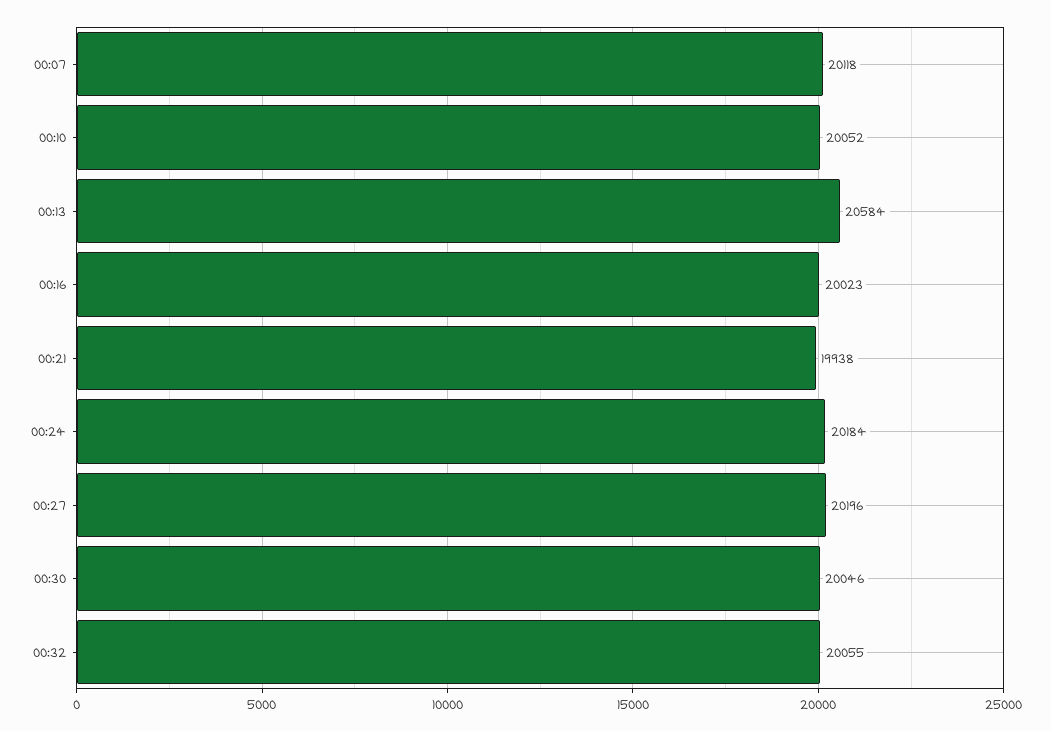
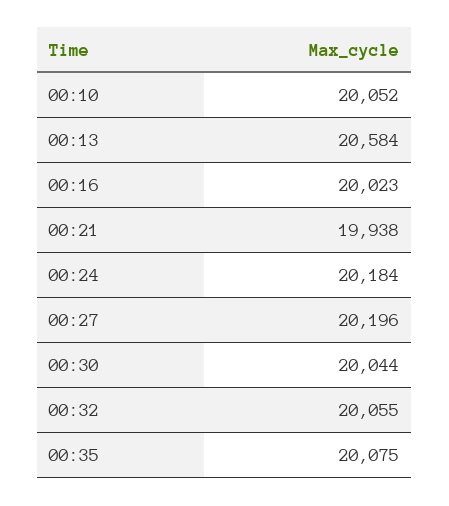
00:07: 20118 -> none
00:30: 20046 -> 20044
00:35: none -> 20075

